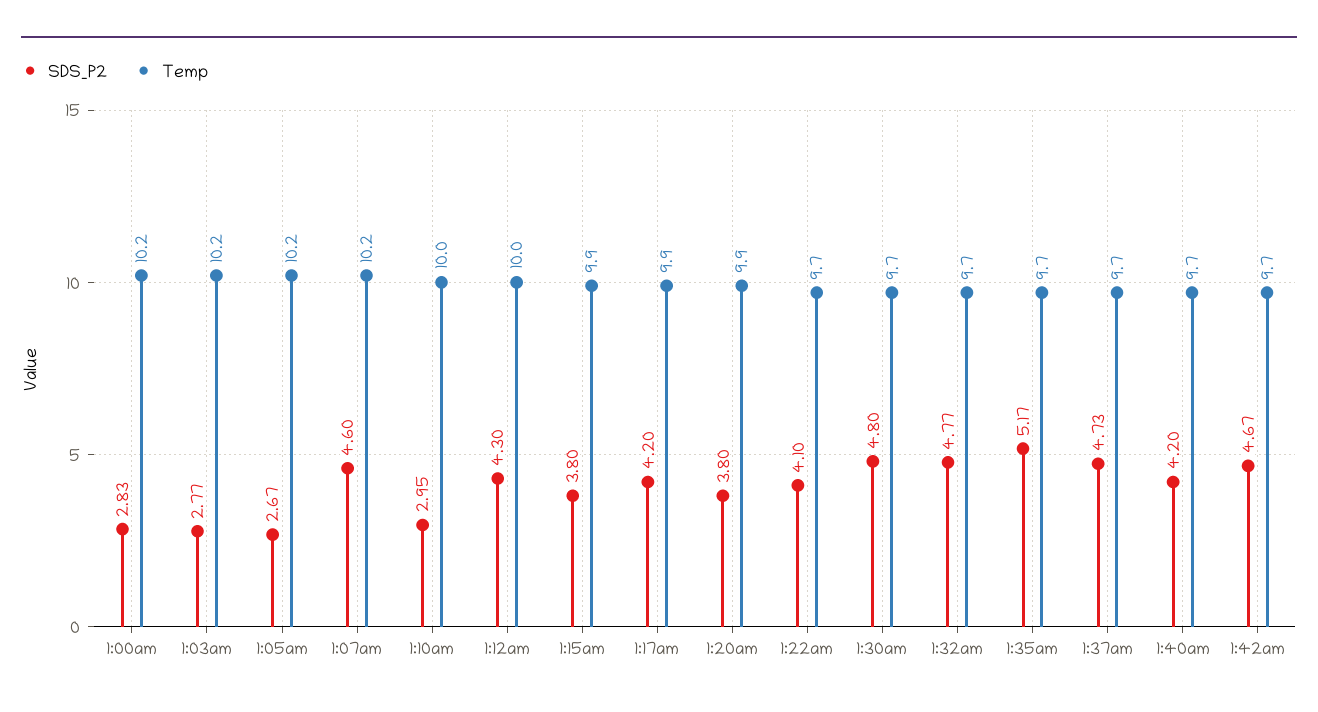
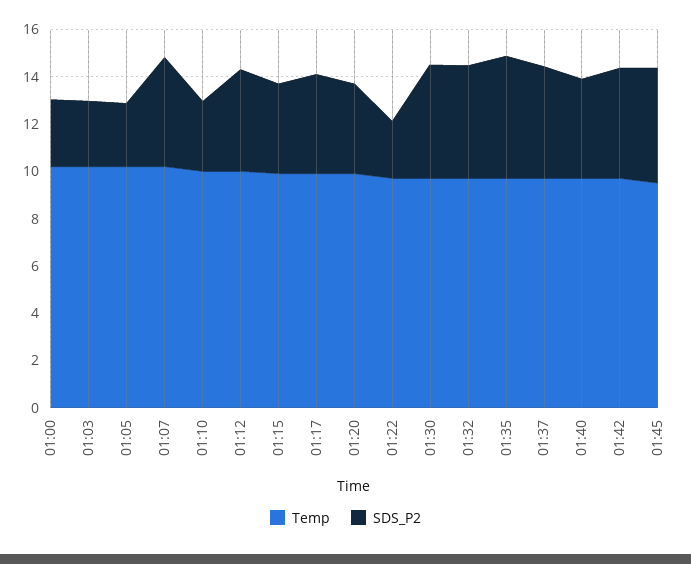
SDS_P2, 1:22am: 4.1 -> 2.5
Temp, 01:45: none -> 9.5
SDS_P2, 01:45: none -> 5

